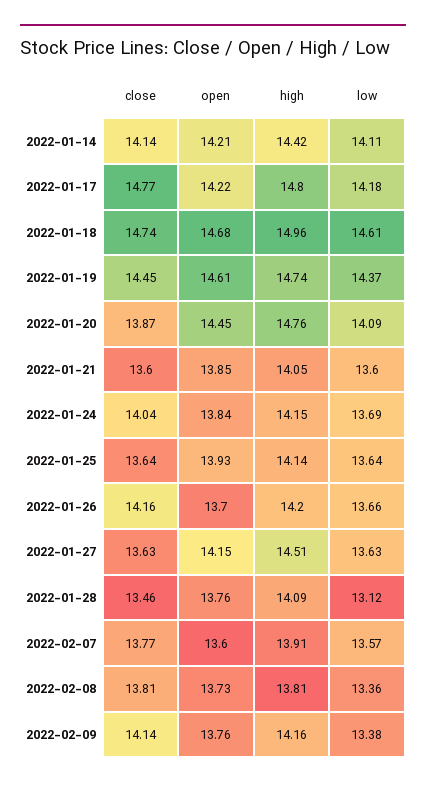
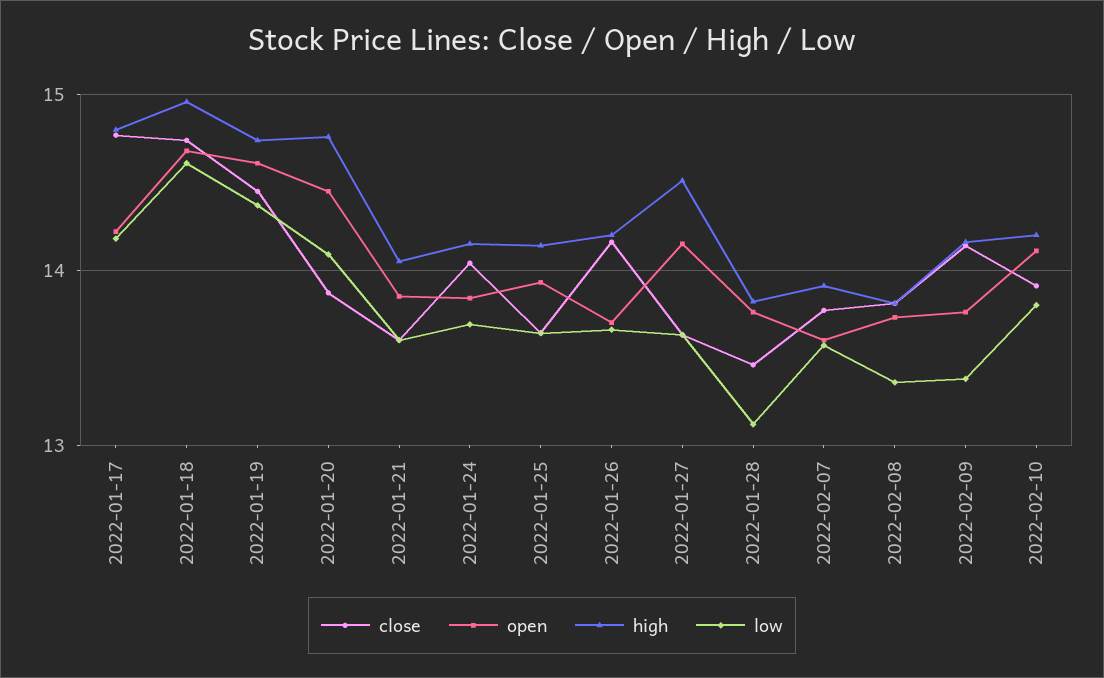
close, 2022-01-14: 14.14 -> none
open, 2022-01-14: 14.21 -> none
high, 2022-01-14: 14.42 -> none
low, 2022-01-14: 14.11 -> none
high, 2022-01-28: 14.09 -> 13.8
close, 2022-02-10: none -> 13.9
open, 2022-02-10: none -> 14.1
high, 2022-02-10: none -> 14.2
low, 2022-02-10: none -> 13.8

